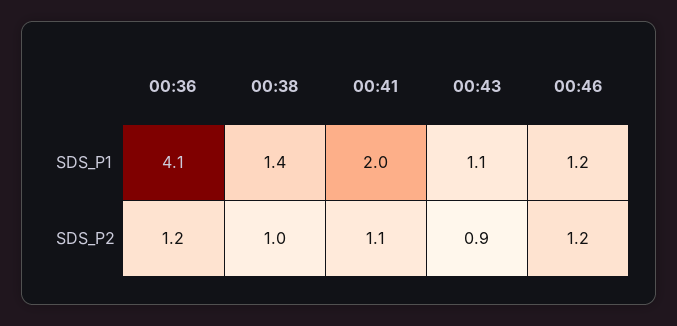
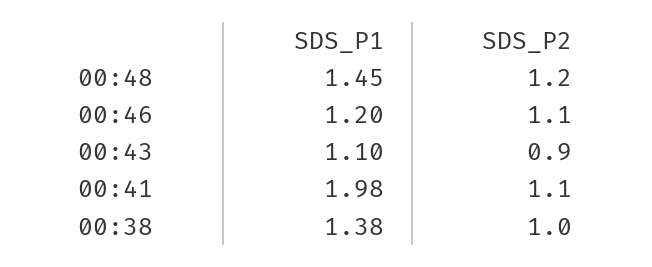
00:36, SDS_P1: 4.1 -> none
00:36, SDS_P2: 1.2 -> none
00:46, SDS_P2: 1.2 -> 1.1
00:48, SDS_P1: none -> 1.45
00:48, SDS_P2: none -> 1.2

